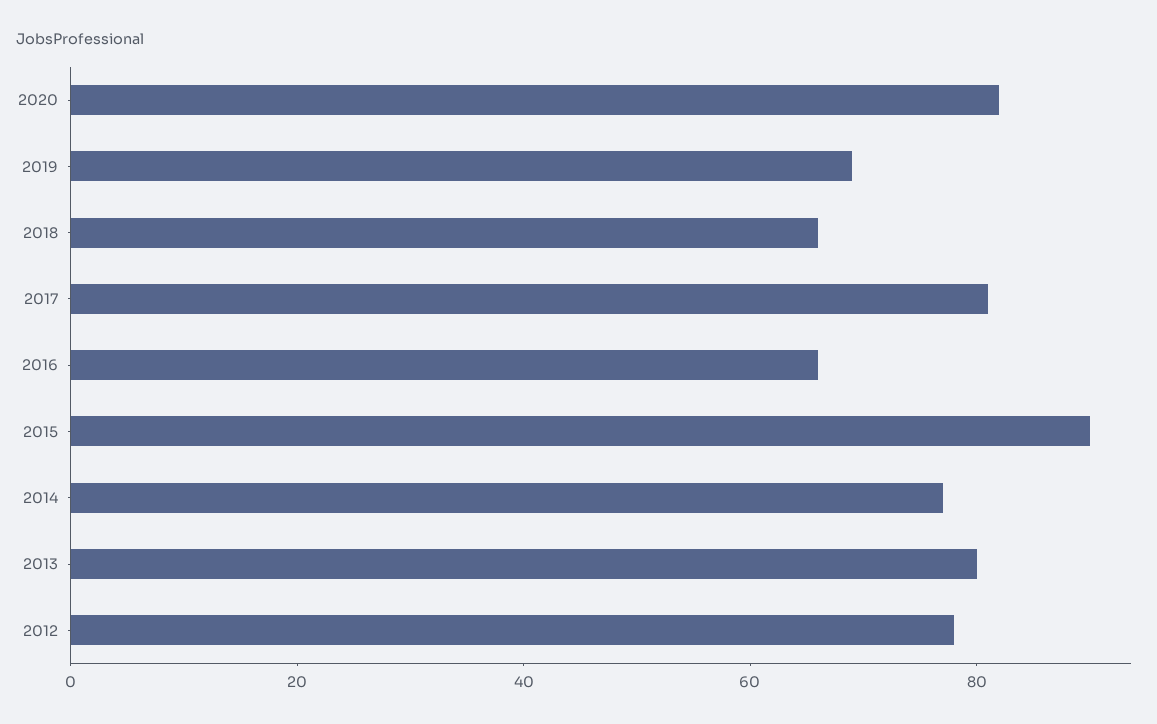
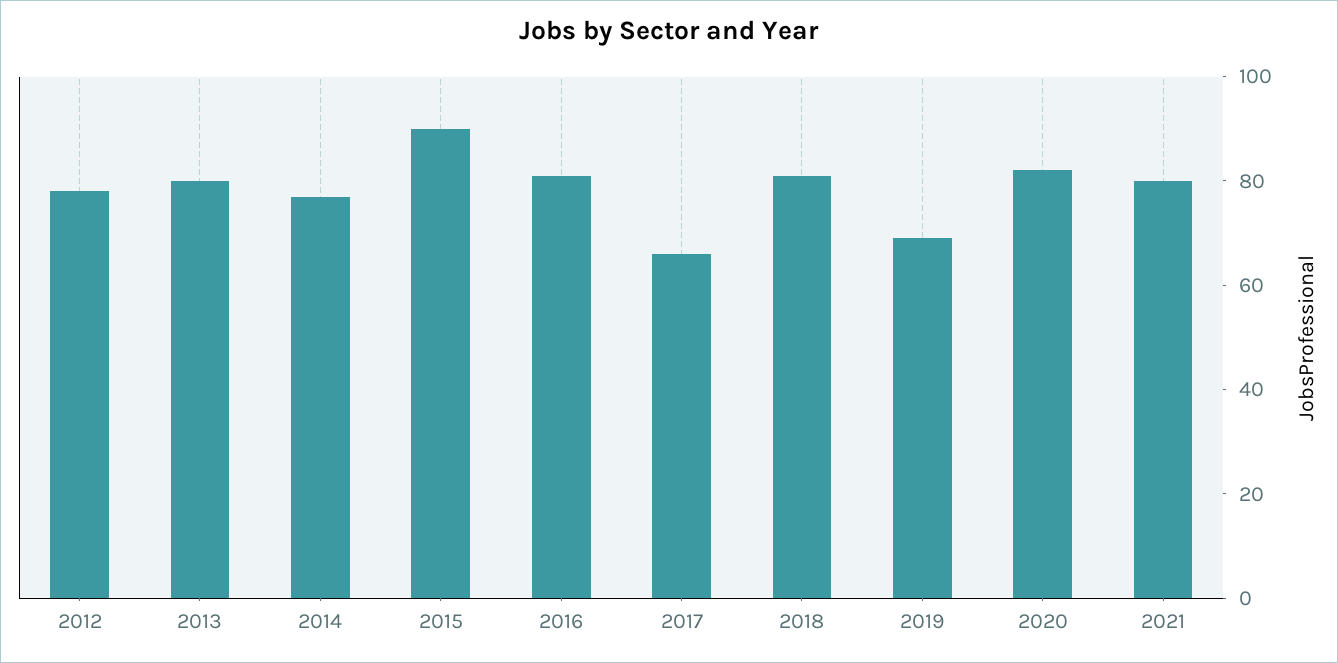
2018: 65 -> 80
2017: 80 -> 65
2016: 65 -> 80
2021: none -> 80

